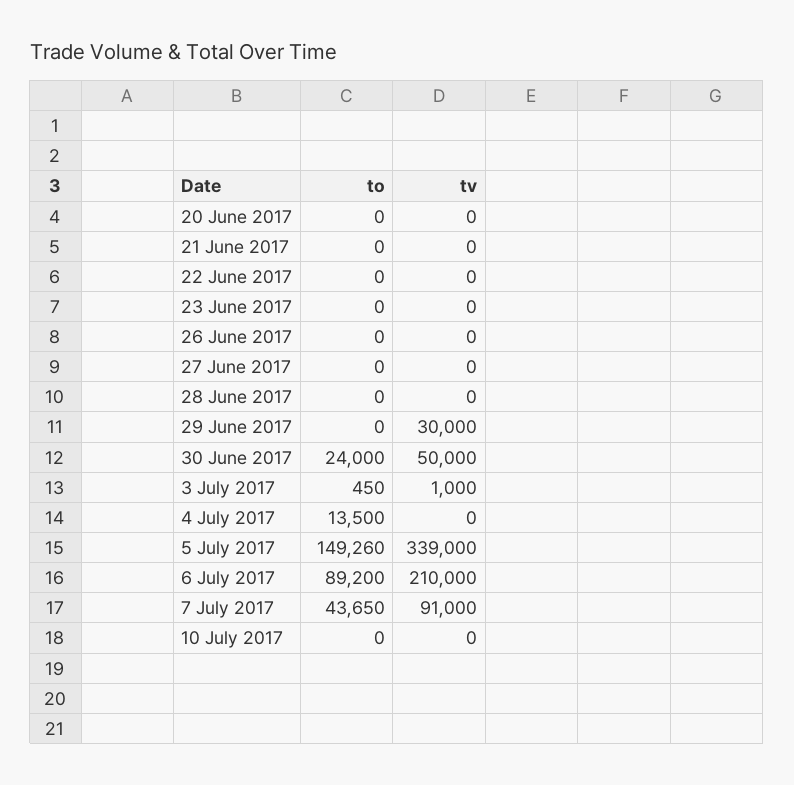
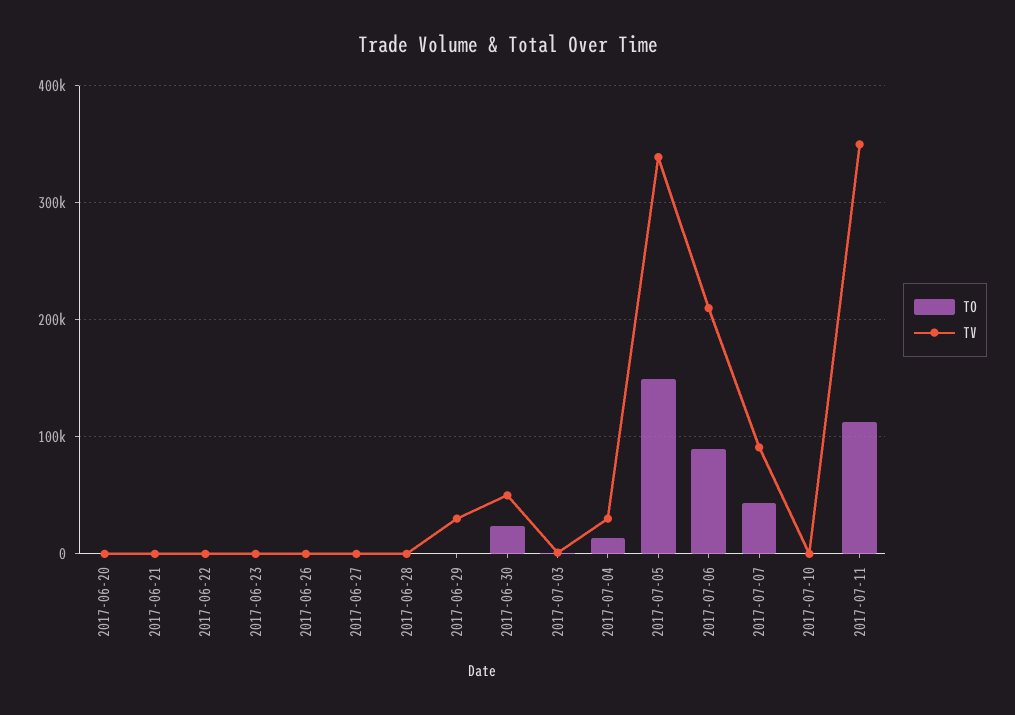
tv, 4 July 2017: 0 -> 30000
to, 2017-07-11: none -> 110000
tv, 2017-07-11: none -> 350000

